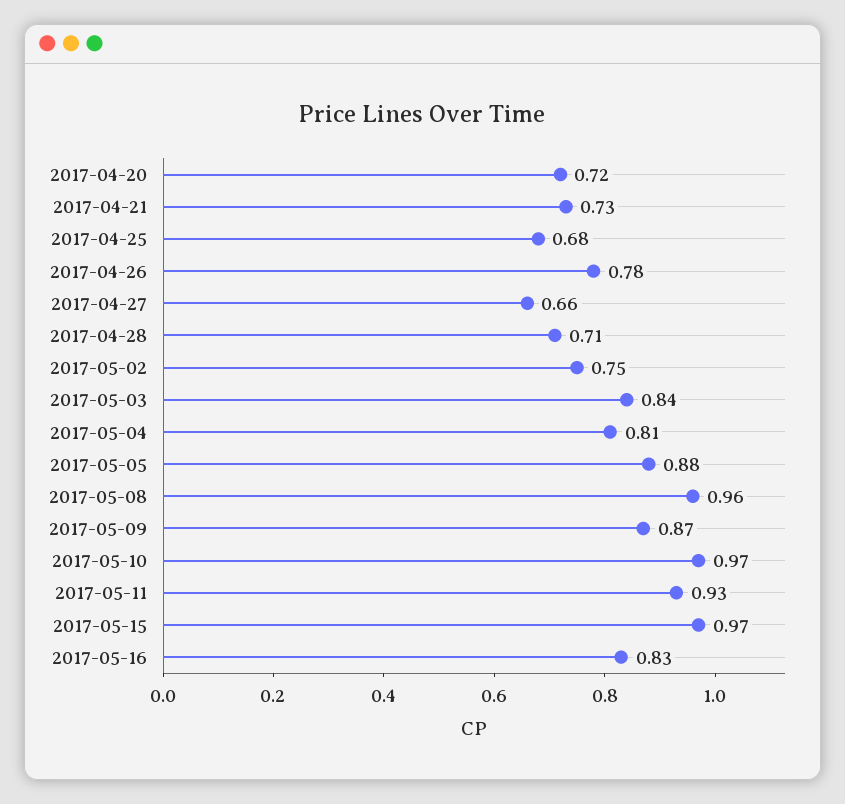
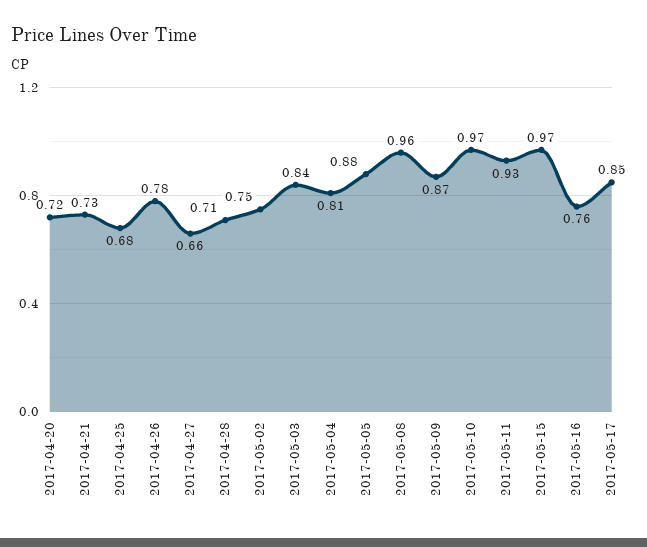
2017-05-16: 0.83 -> 0.76
2017-05-17: none -> 0.85

